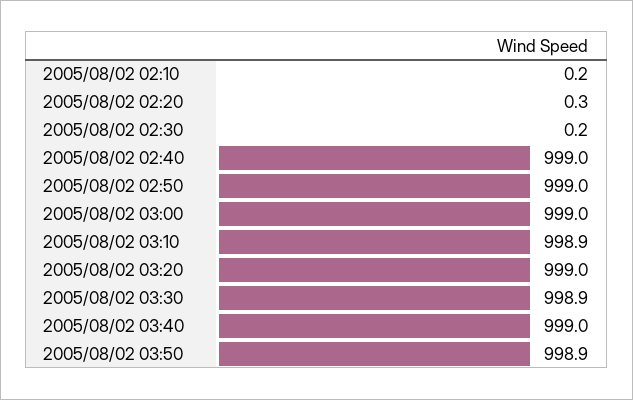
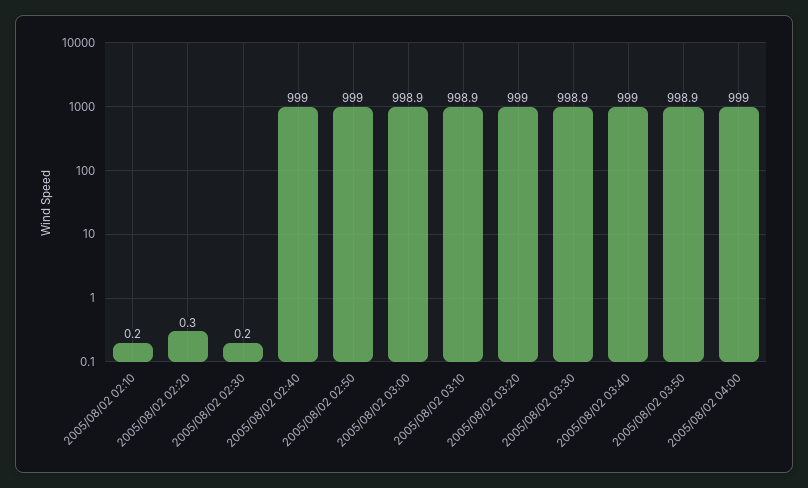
2005/08/02 03:00: 999 -> 998.9
2005/08/02 04:00: none -> 999

